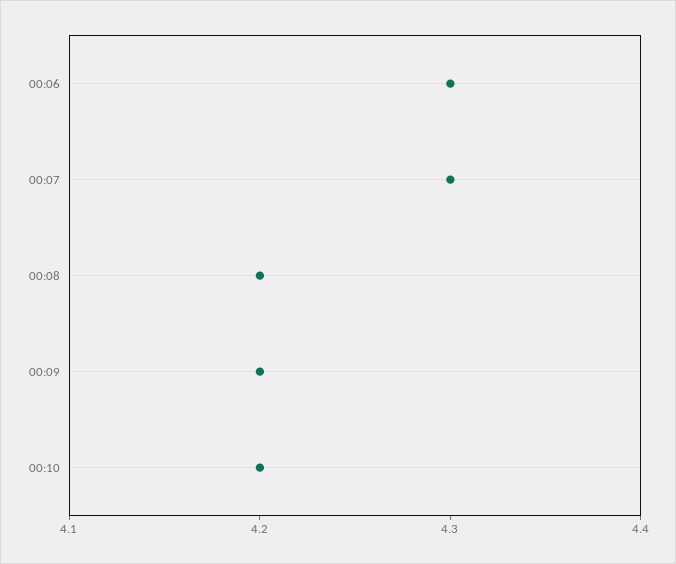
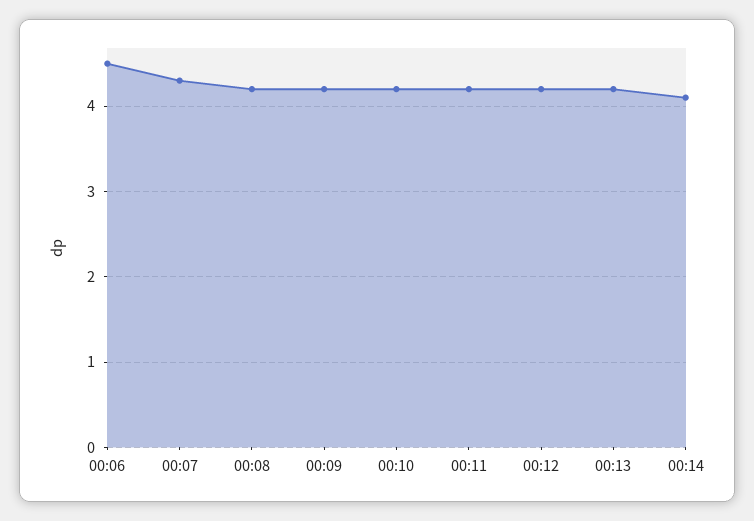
00:06: 4.3 -> 4.5
00:11: none -> 4.2
00:12: none -> 4.2
00:13: none -> 4.2
00:14: none -> 4.1

